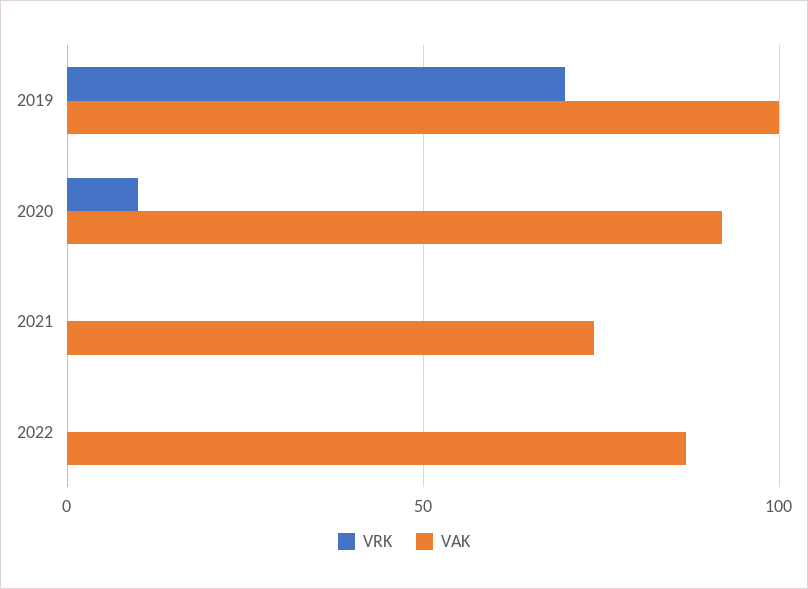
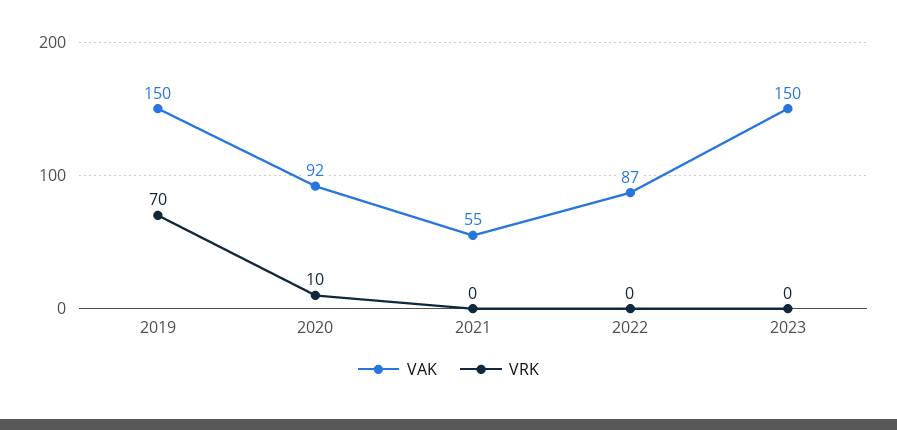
VAK, 2019: 100 -> 150
VAK, 2021: 75 -> 55
VAK, 2023: none -> 150
VRK, 2023: none -> 0

